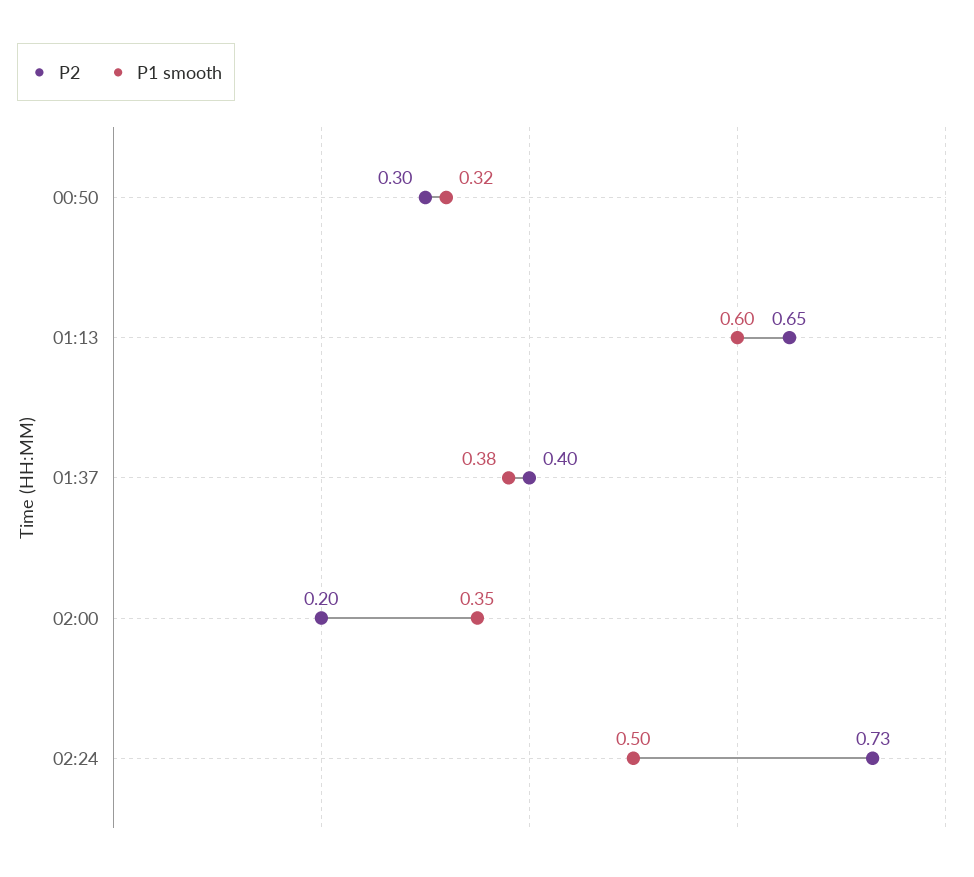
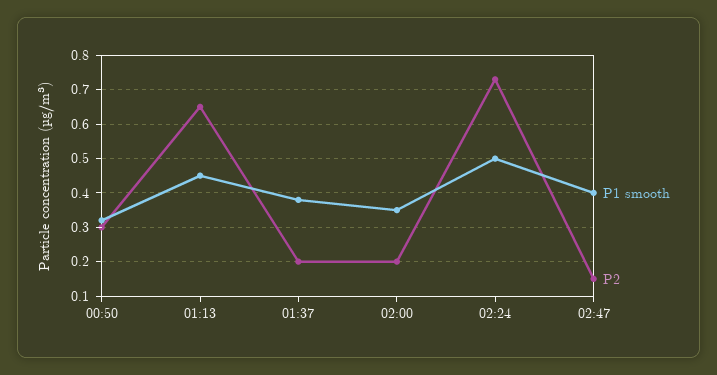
P1 smooth, 01:13: 0.6 -> 0.45
P2, 01:37: 0.4 -> 0.2
P1 smooth, 02:47: none -> 0.4
P2, 02:47: none -> 0.15

